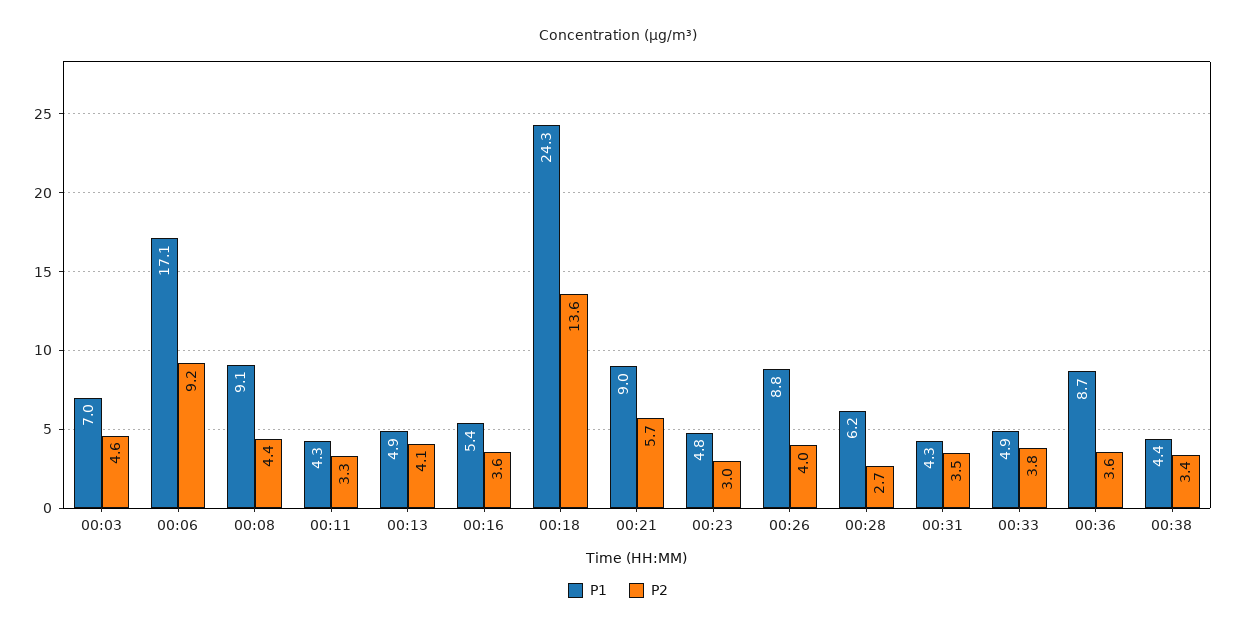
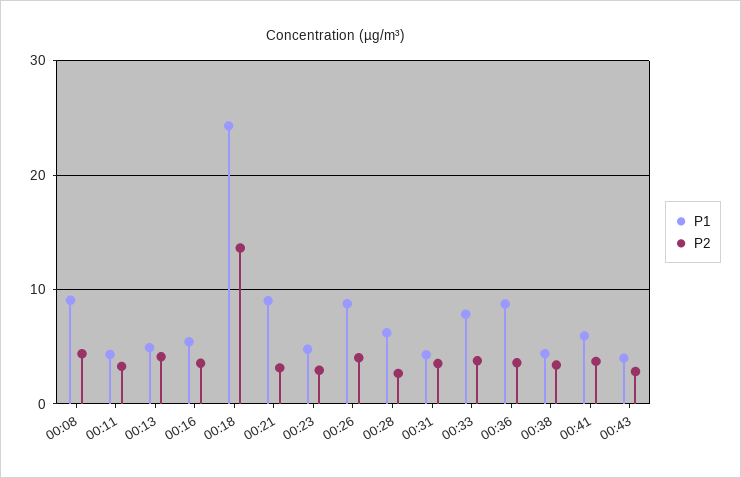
P1, 00:03: 7 -> none
P2, 00:03: 4.6 -> none
P1, 00:06: 17.1 -> none
P2, 00:06: 9.2 -> none
P2, 00:21: 5.7 -> 3
P1, 00:33: 4.9 -> 8
P1, 00:41: none -> 6
P2, 00:41: none -> 4
P1, 00:43: none -> 4
P2, 00:43: none -> 3

